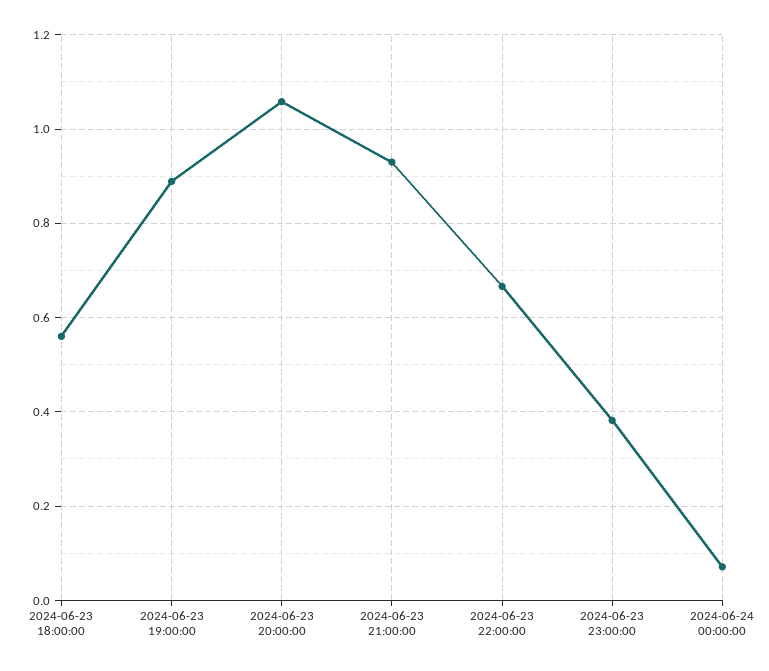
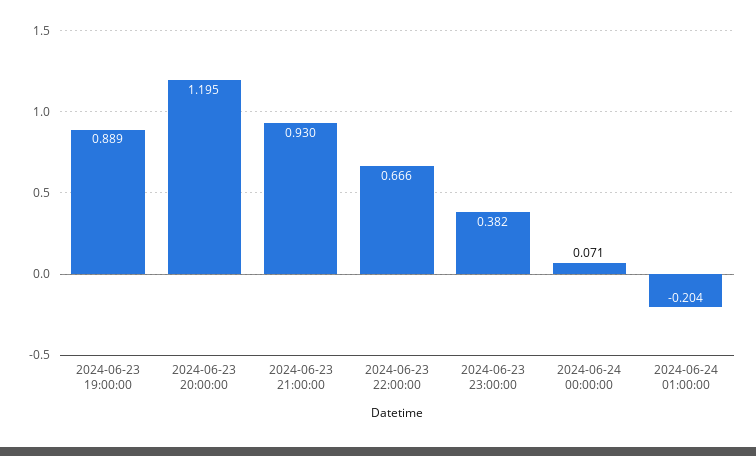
2024-06-23 18:00:00: 0.56 -> none
2024-06-23 20:00:00: 1.06 -> 1.195
2024-06-24 01:00:00: none -> -0.204

